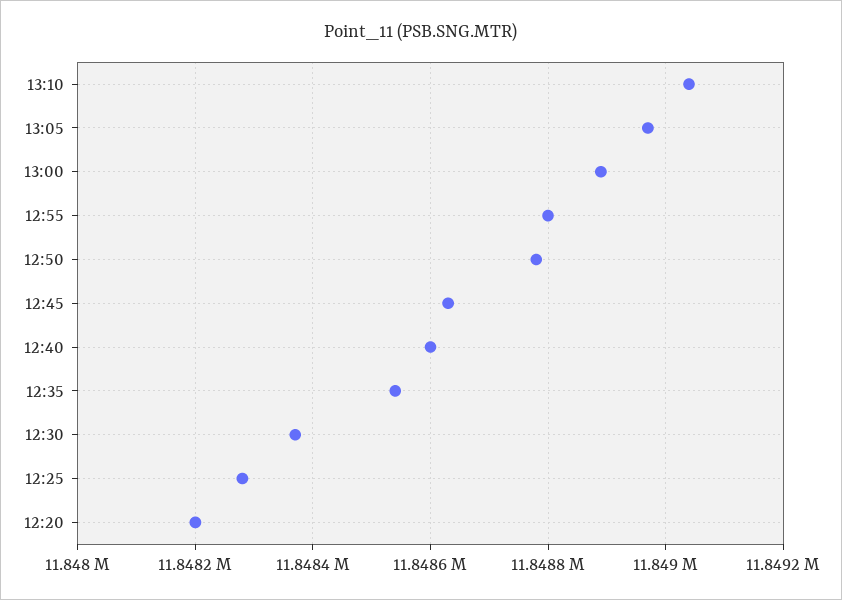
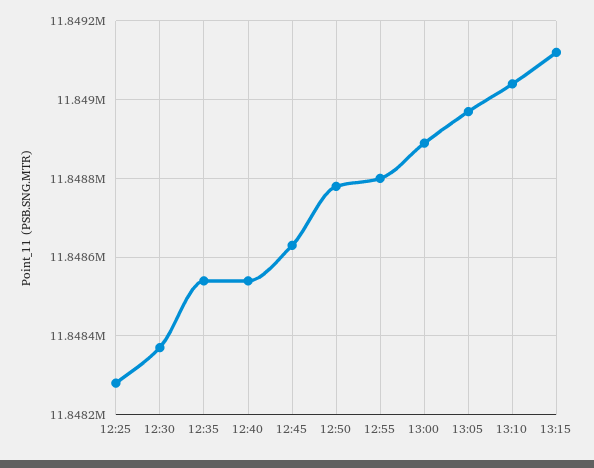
12:40: 11848600 -> 11848540
12:20: 11848200 -> none
13:15: none -> 11849120

